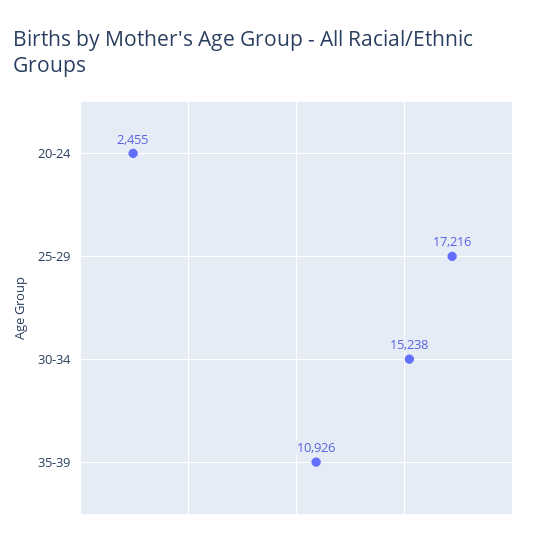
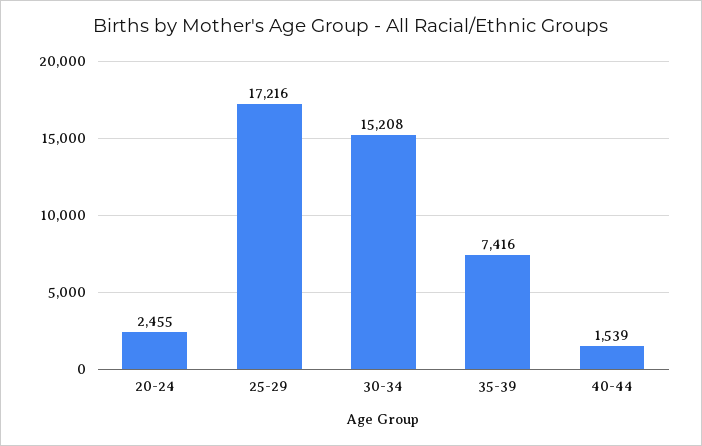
30-34: 15238 -> 15208
35-39: 10926 -> 7416
40-44: none -> 1539

